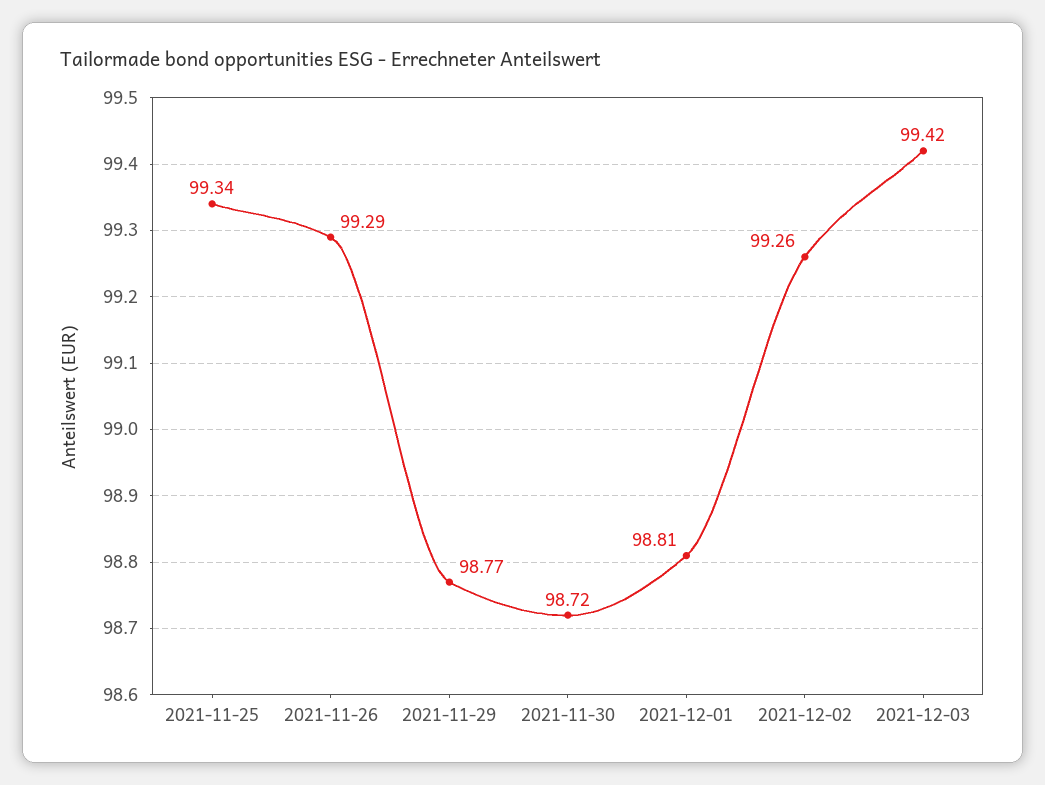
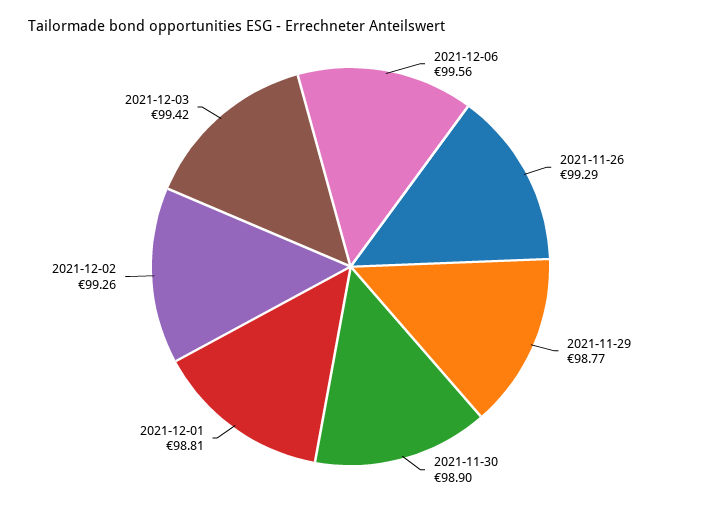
2021-11-25: 99.34 -> none
2021-11-30: 98.72 -> 98.9
2021-12-06: none -> 99.56

